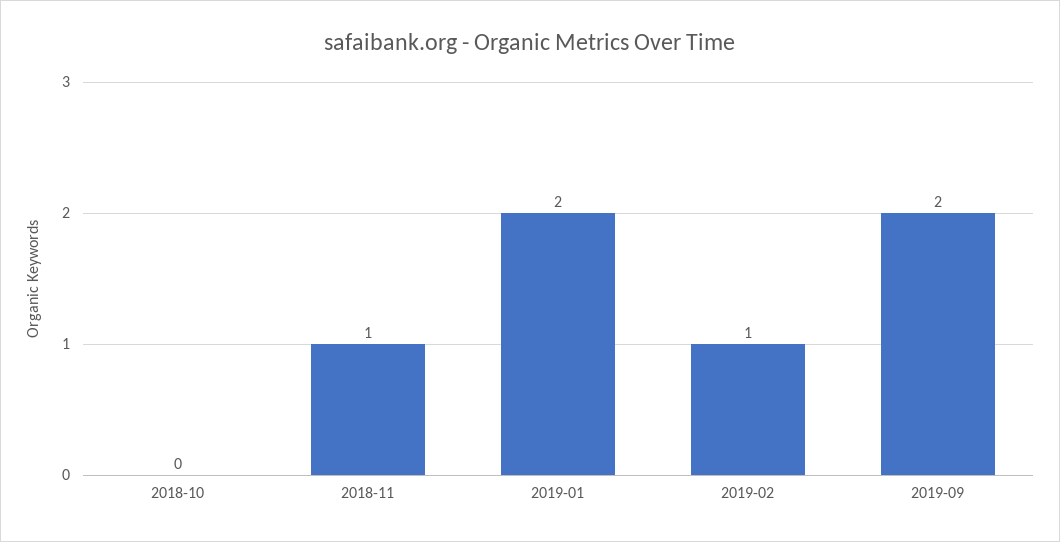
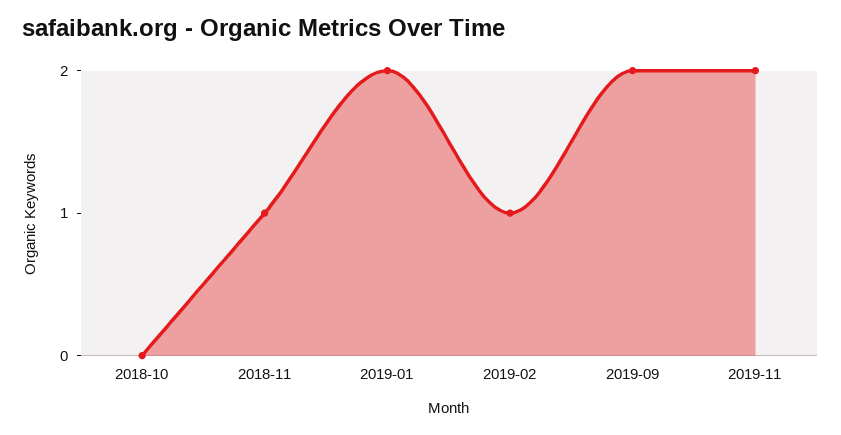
2019-11: none -> 2

